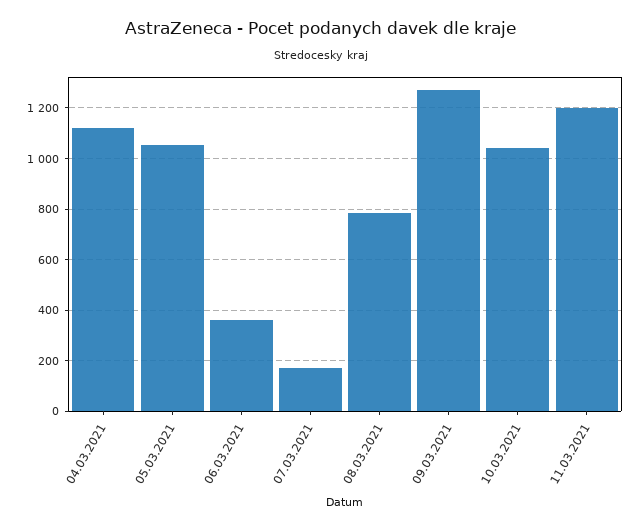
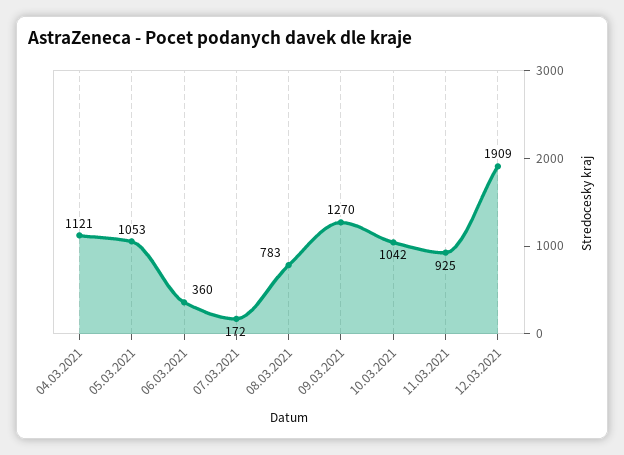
11.03.2021: 1200 -> 925
12.03.2021: none -> 1909

